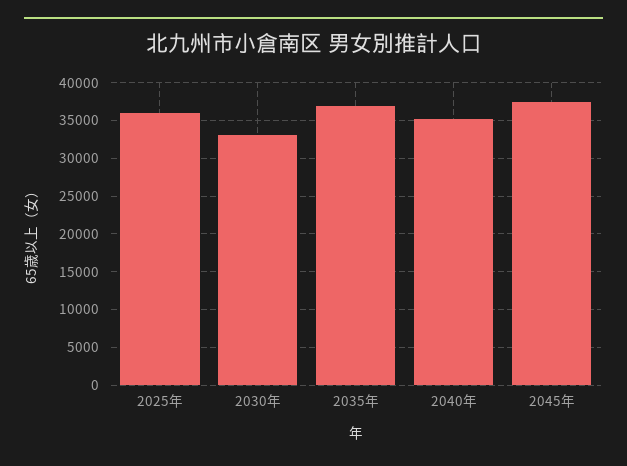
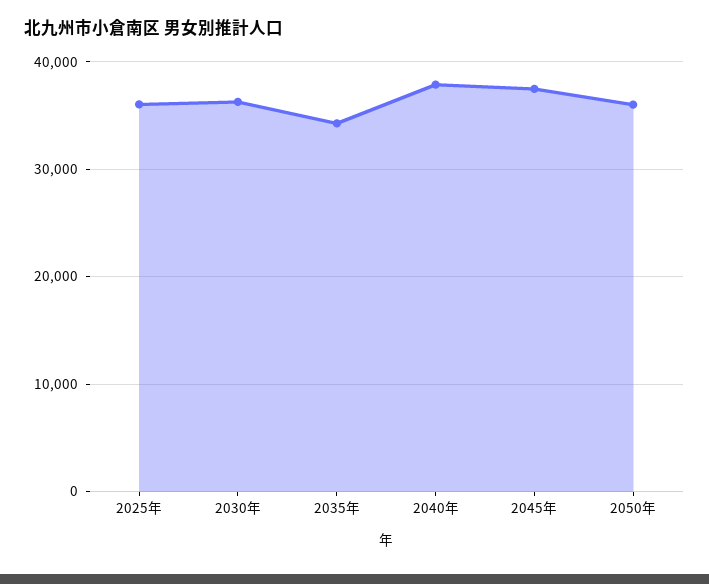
2030年: 33000 -> 36000
2035年: 37000 -> 34000
2040年: 35000 -> 38000
2050年: none -> 36000

